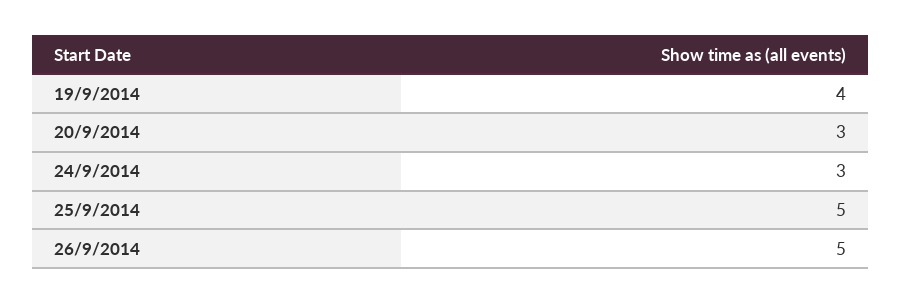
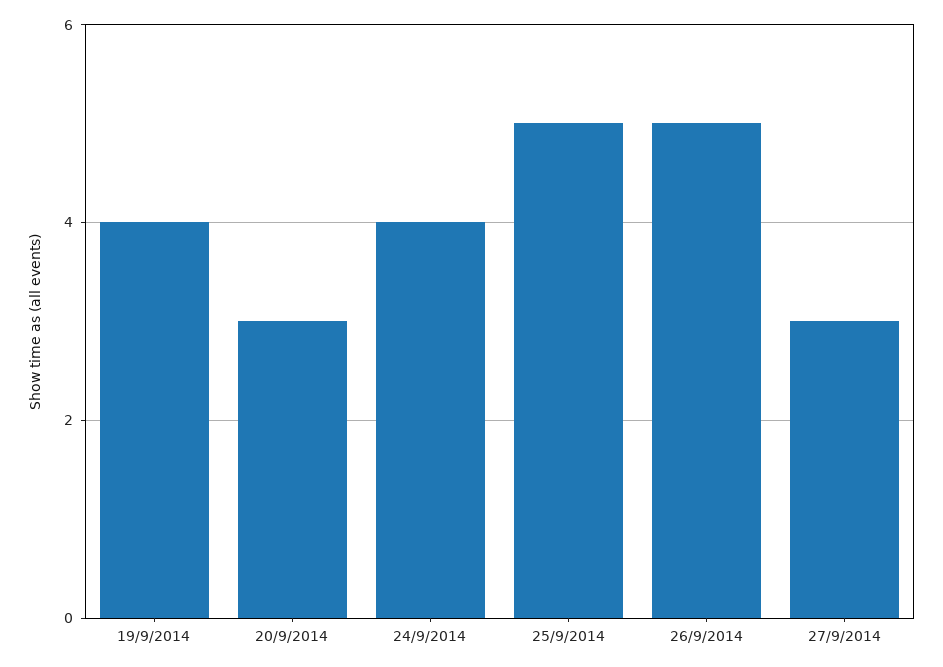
24/9/2014: 3 -> 4
27/9/2014: none -> 3

